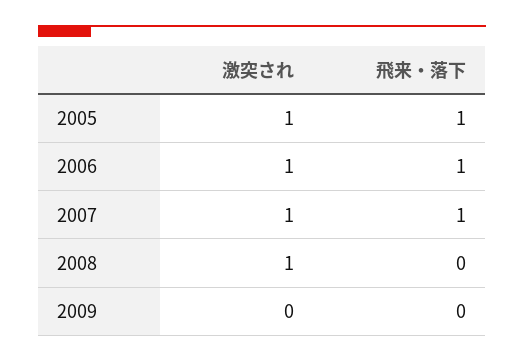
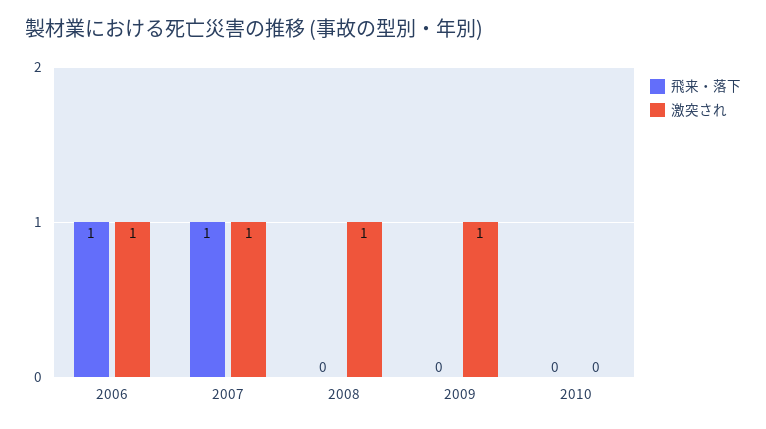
激突され, 2005: 1 -> none
飛来・落下, 2005: 1 -> none
激突され, 2009: 0 -> 1
飛来・落下, 2010: none -> 0
激突され, 2010: none -> 0

